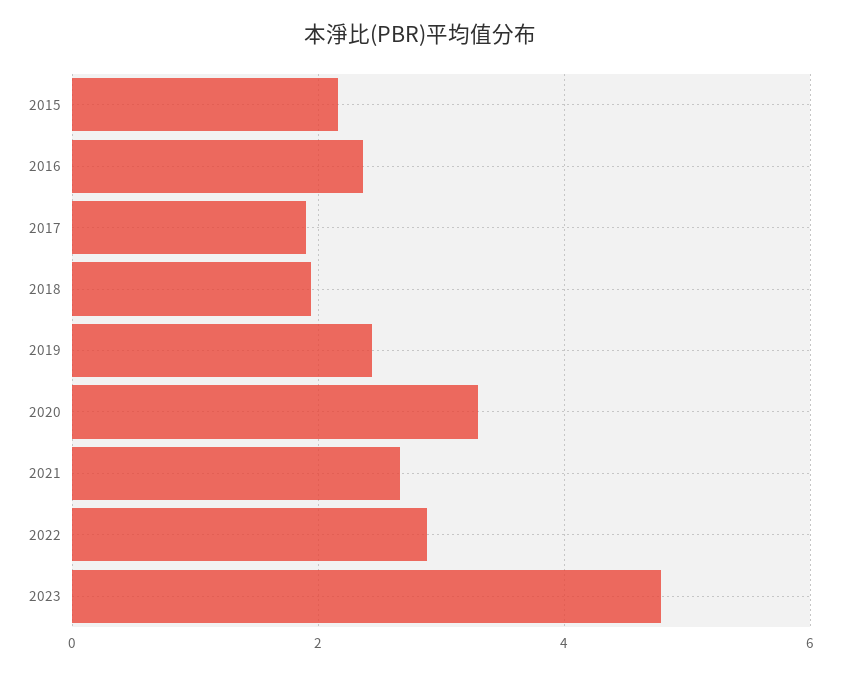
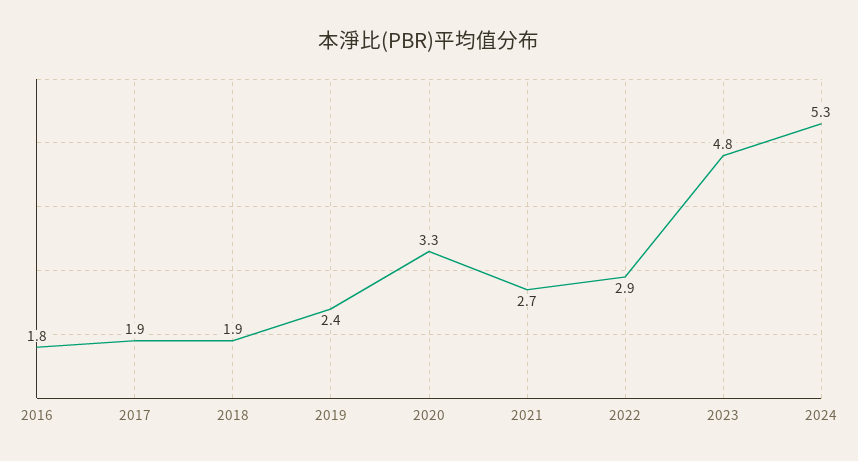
2015: 2.2 -> none
2016: 2.4 -> 1.8
2024: none -> 5.3

